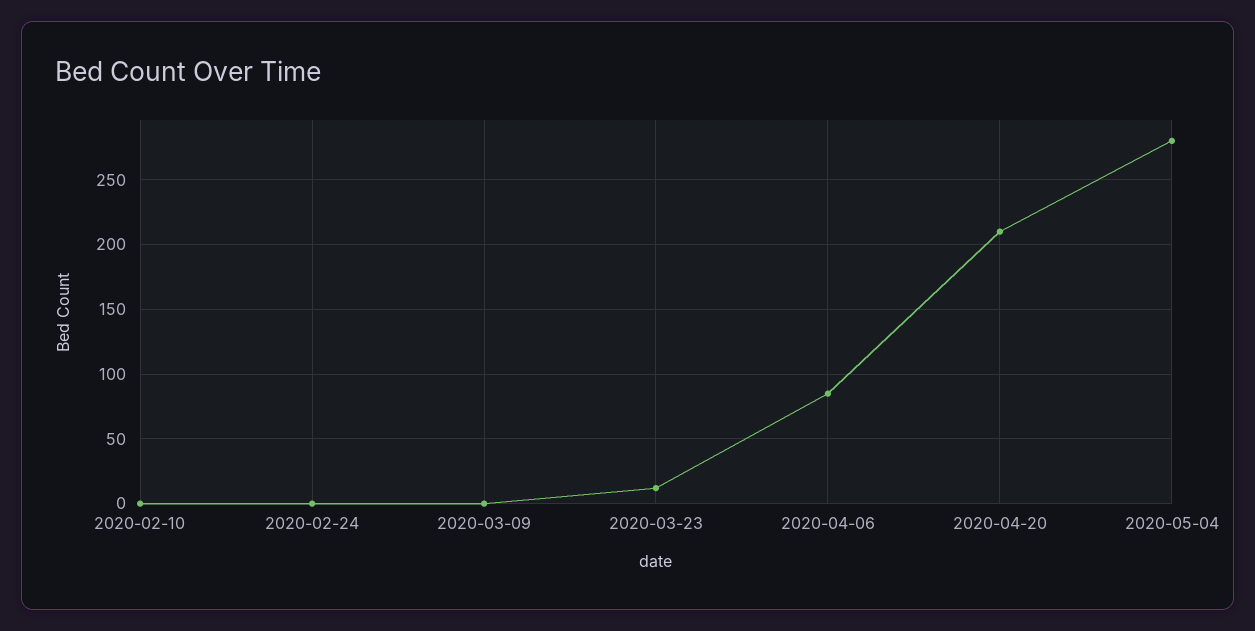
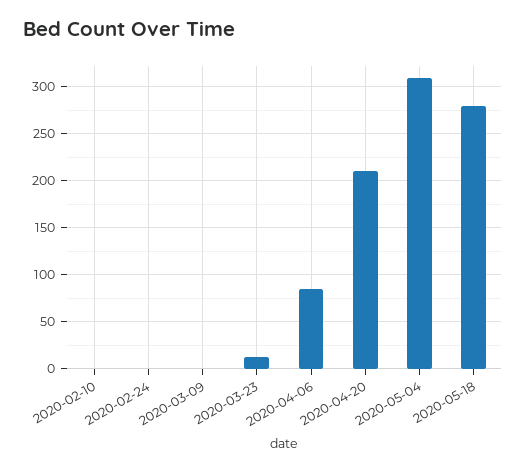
2020-05-04: 280 -> 310
2020-05-18: none -> 280

